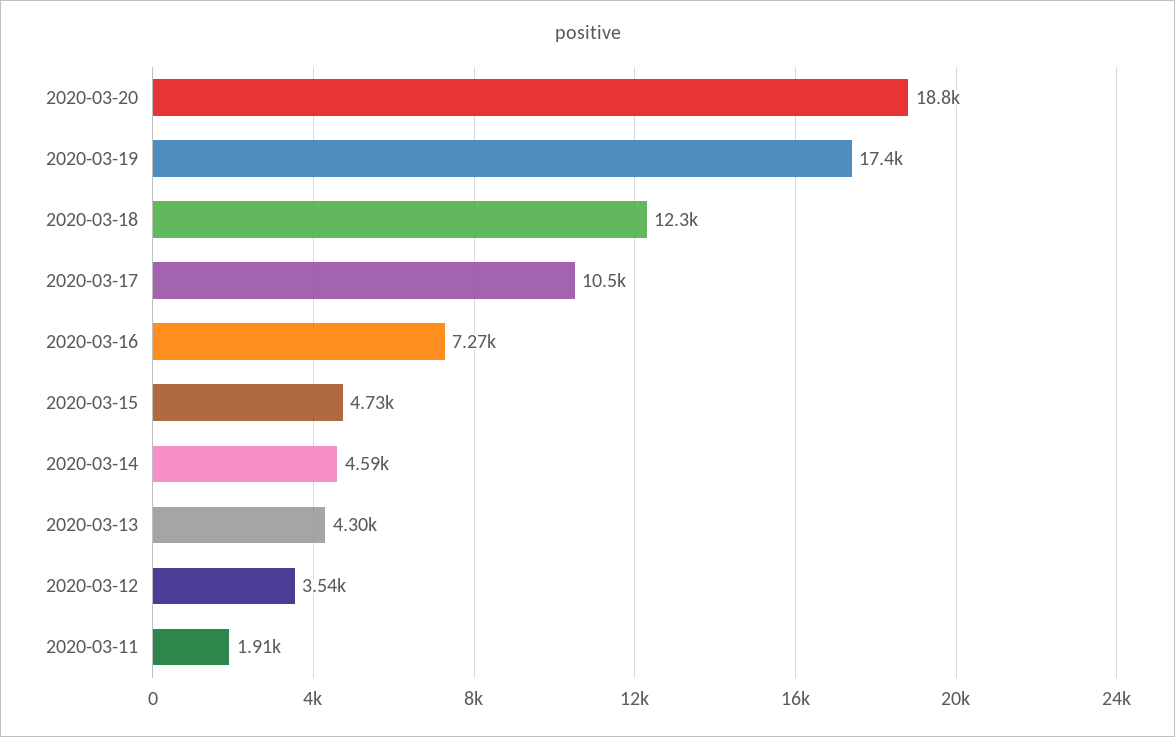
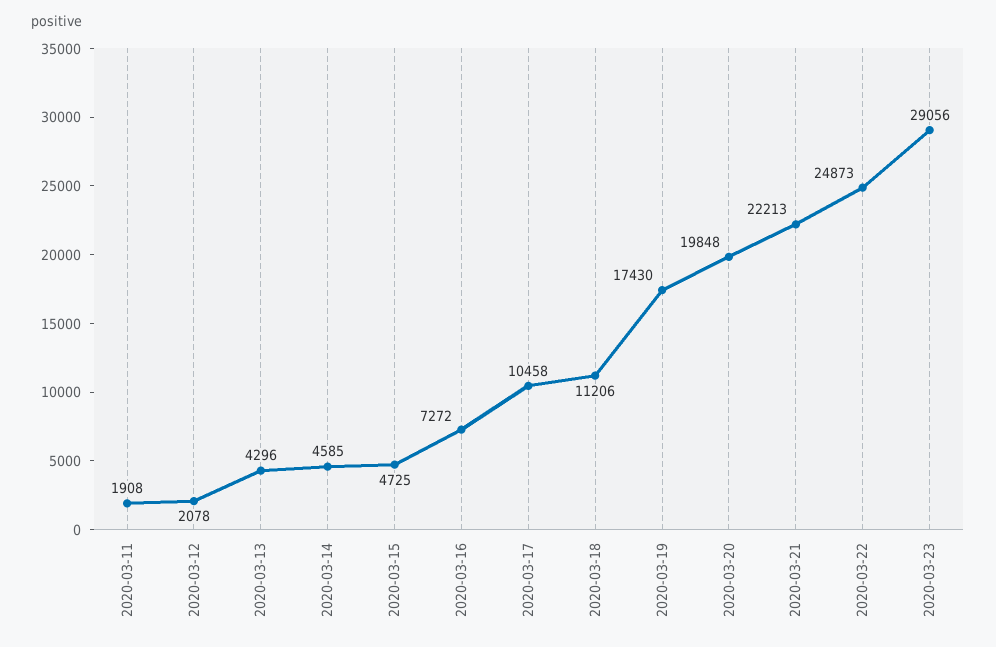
2020-03-20: 18800 -> 19848
2020-03-18: 12300 -> 11206
2020-03-12: 3540 -> 2078
2020-03-21: none -> 22213
2020-03-22: none -> 24873
2020-03-23: none -> 29056

